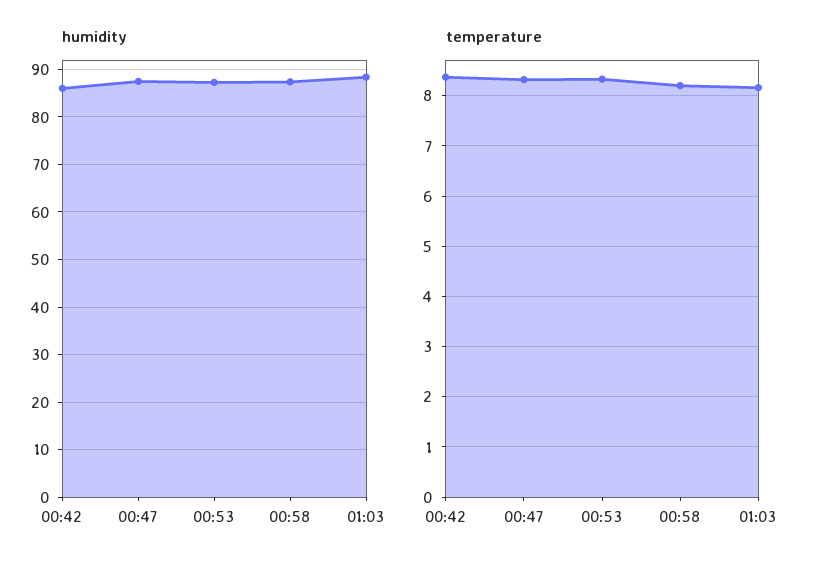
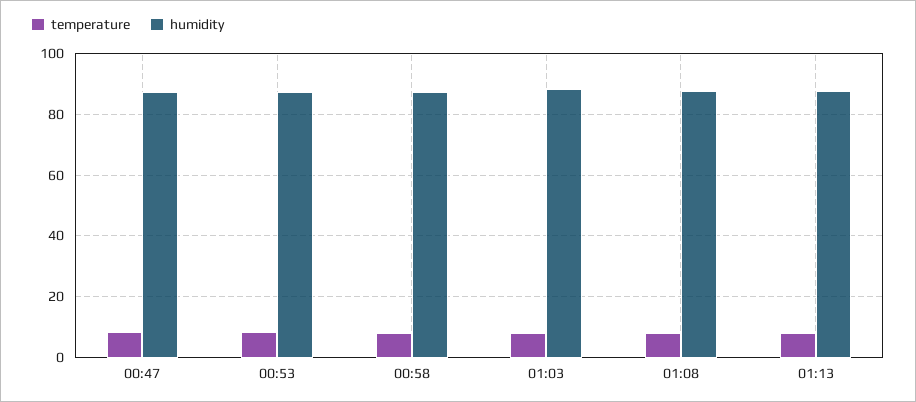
humidity, 00:42: 86 -> none
temperature, 00:42: 8.4 -> none
temperature, 01:08: none -> 8
humidity, 01:08: none -> 88
temperature, 01:13: none -> 8
humidity, 01:13: none -> 88

